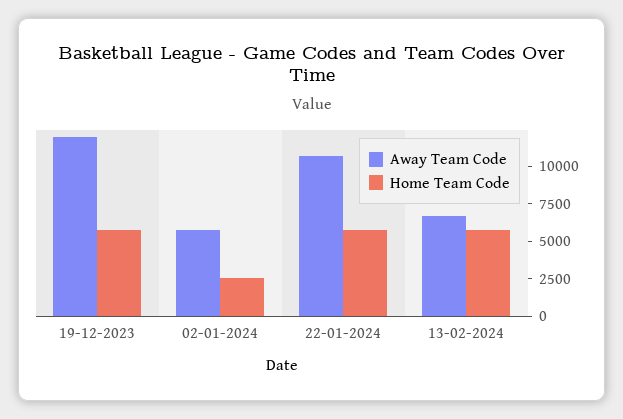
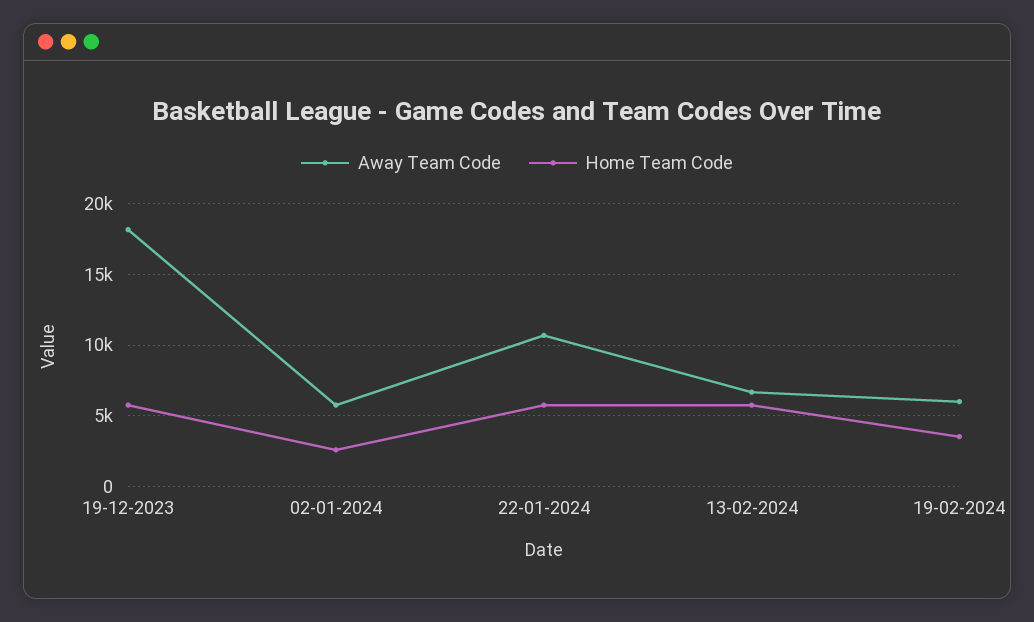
Away Team Code, 19-12-2023: 12500 -> 18000
Away Team Code, 19-02-2024: none -> 6000
Home Team Code, 19-02-2024: none -> 3500

